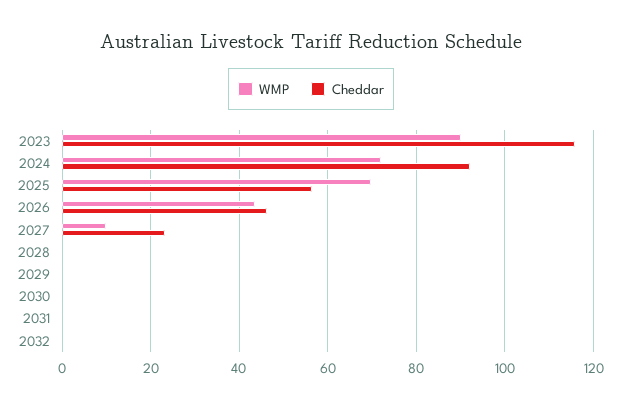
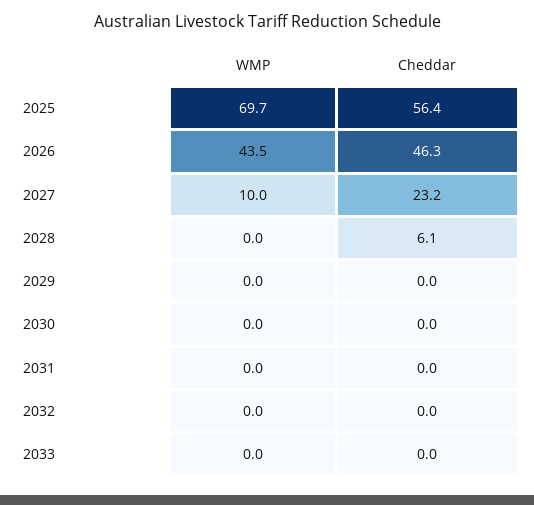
WMP, 2023: 90 -> none
Cheddar, 2023: 116 -> none
WMP, 2024: 72 -> none
Cheddar, 2024: 92 -> none
Cheddar, 2028: 0 -> 6.1
WMP, 2033: none -> 0
Cheddar, 2033: none -> 0

